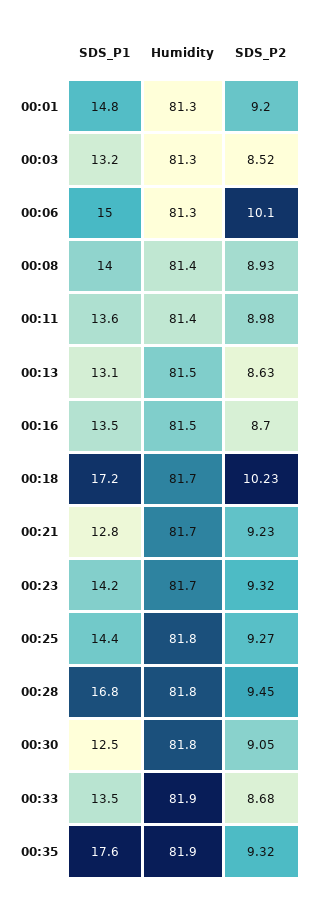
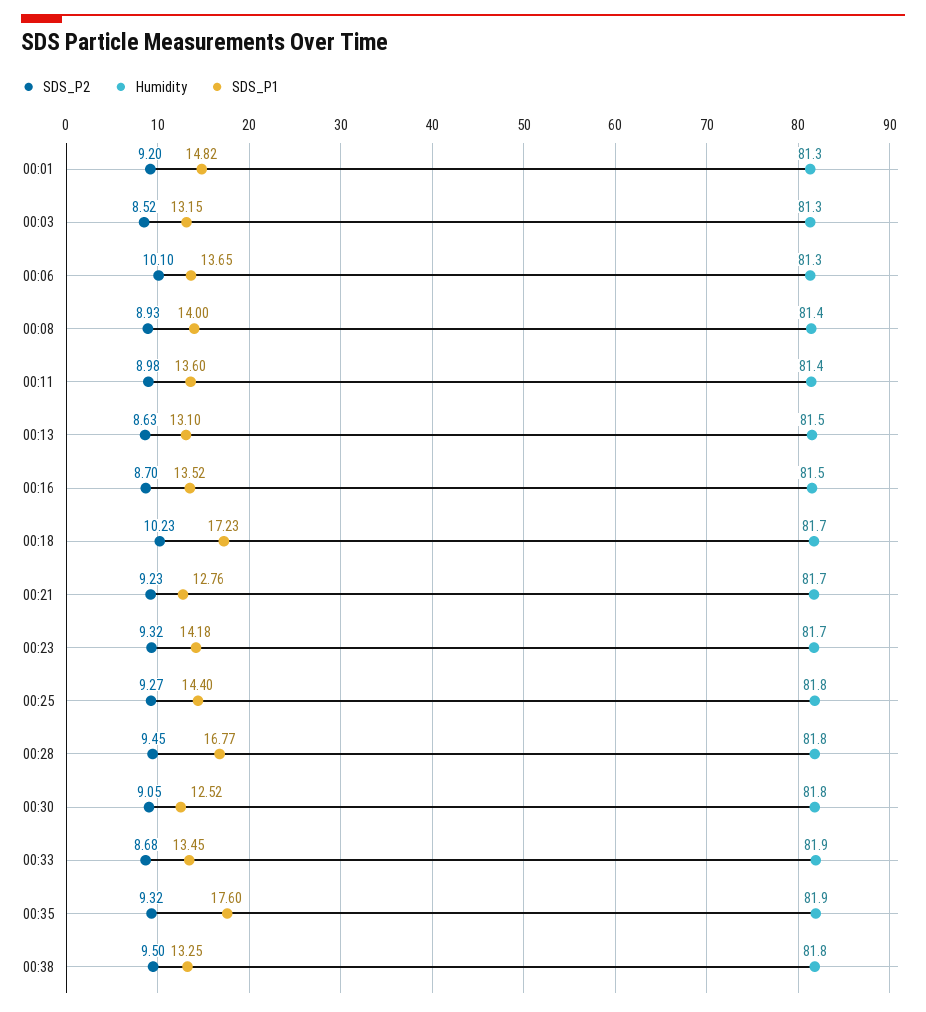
SDS_P1, 00:06: 15 -> 13.65
SDS_P2, 00:38: none -> 9.5
Humidity, 00:38: none -> 81.8
SDS_P1, 00:38: none -> 13.25

